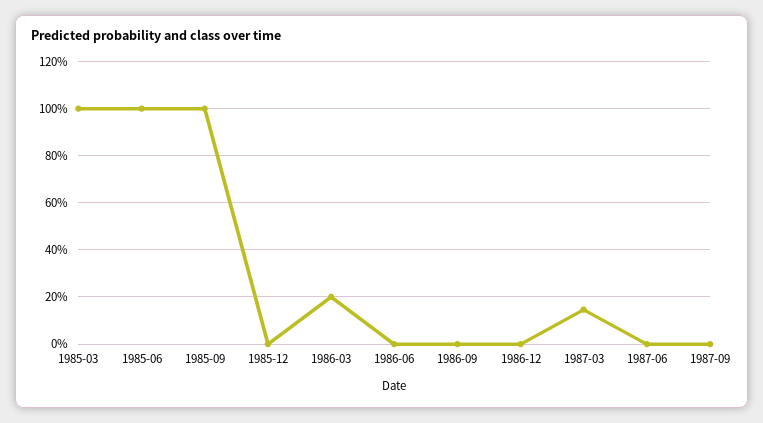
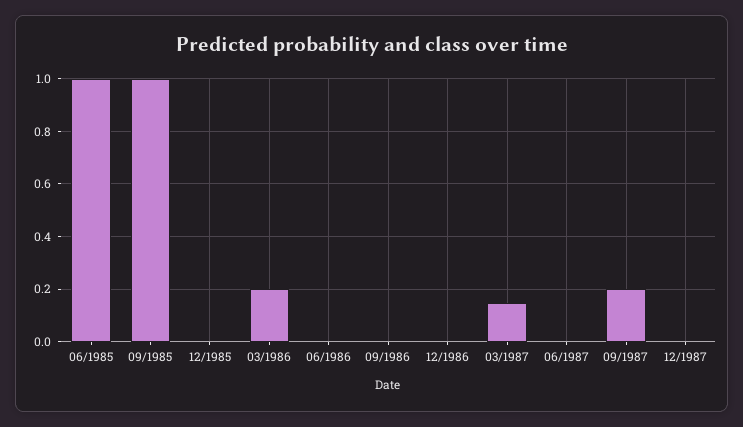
1985-03: 1 -> none
1987-09: 0 -> 0.2
12/1987: none -> 0

